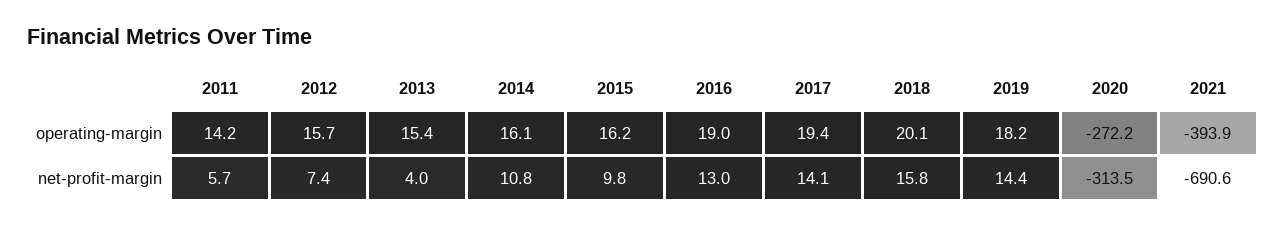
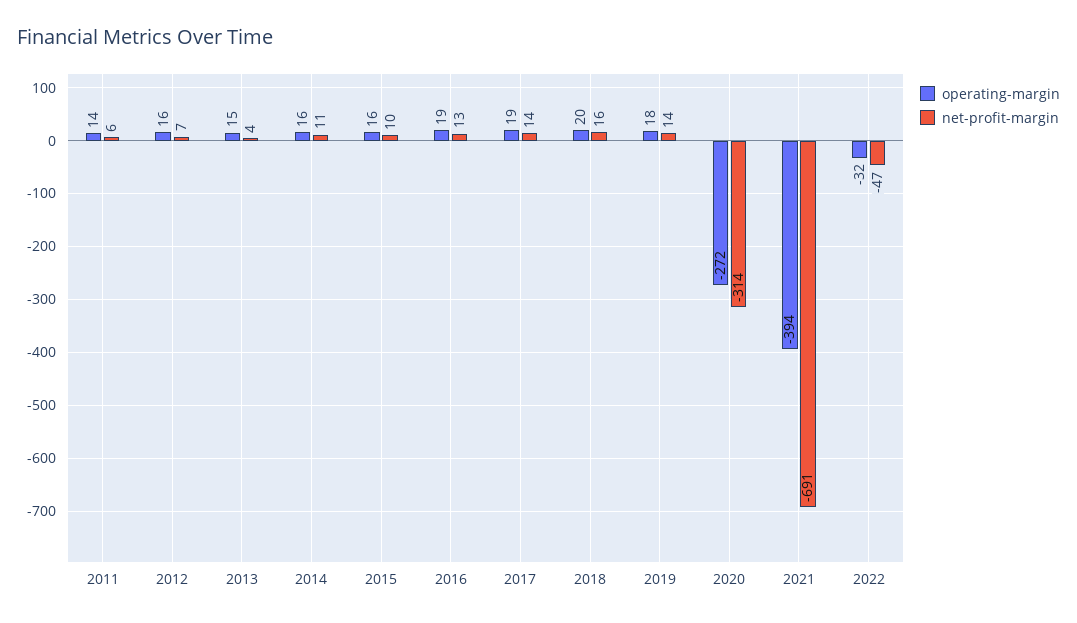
operating-margin, 2022: none -> -32
net-profit-margin, 2022: none -> -47

